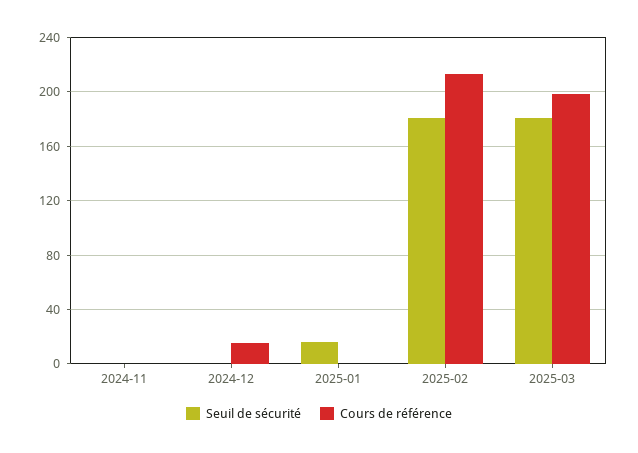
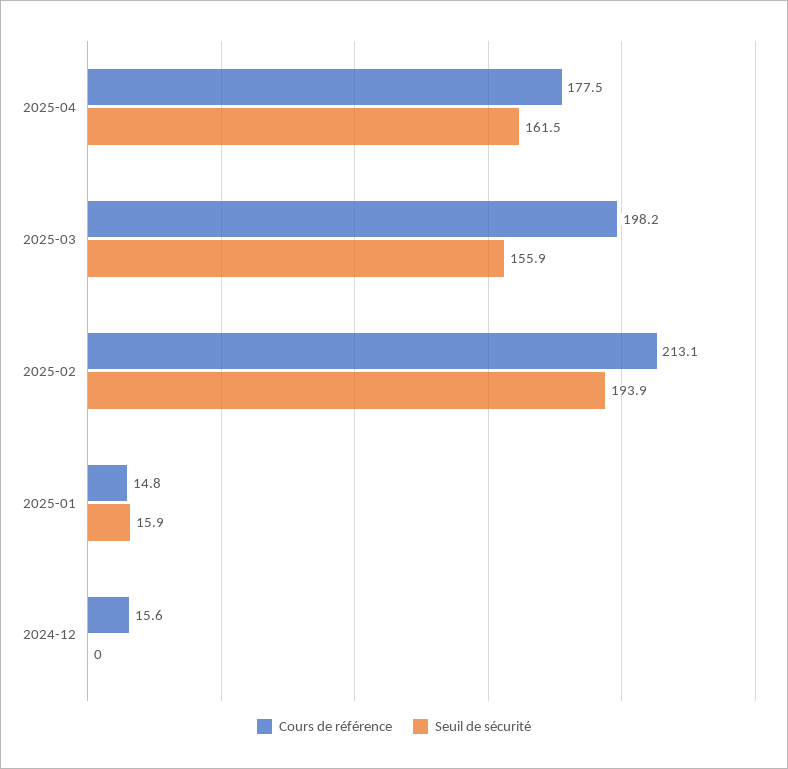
Seuil de sécurité, 2024-11: 0 -> none
Cours de référence, 2024-11: 0 -> none
Cours de référence, 2025-01: 0 -> 14.8
Seuil de sécurité, 2025-02: 180 -> 193.9
Seuil de sécurité, 2025-03: 180 -> 155.9
Cours de référence, 2025-04: none -> 177.5
Seuil de sécurité, 2025-04: none -> 161.5

